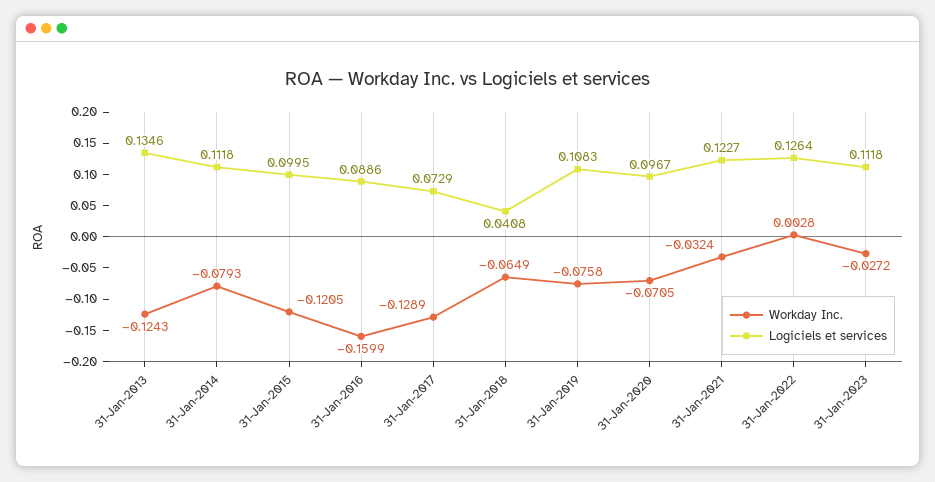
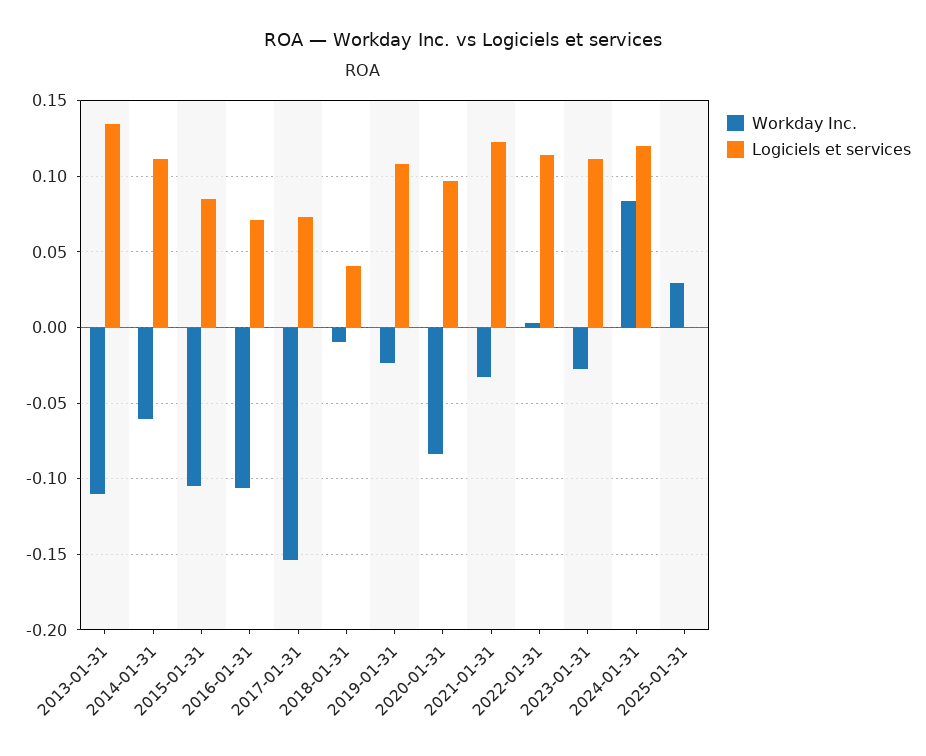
Workday Inc., 31-Jan-2013: -0.1243 -> -0.11
Workday Inc., 31-Jan-2014: -0.0793 -> -0.06
Workday Inc., 31-Jan-2015: -0.1205 -> -0.105
Logiciels et services, 31-Jan-2015: 0.0995 -> 0.085
Workday Inc., 31-Jan-2016: -0.1599 -> -0.105
Logiciels et services, 31-Jan-2016: 0.0886 -> 0.07
Workday Inc., 31-Jan-2017: -0.1289 -> -0.155
Workday Inc., 31-Jan-2018: -0.0649 -> -0.01
Workday Inc., 31-Jan-2019: -0.0758 -> -0.025
Workday Inc., 31-Jan-2020: -0.0705 -> -0.085
Logiciels et services, 31-Jan-2022: 0.1264 -> 0.115
Workday Inc., 2024-01-31: none -> 0.085
Logiciels et services, 2024-01-31: none -> 0.12
Workday Inc., 2025-01-31: none -> 0.03
Logiciels et services, 2025-01-31: none -> 0

